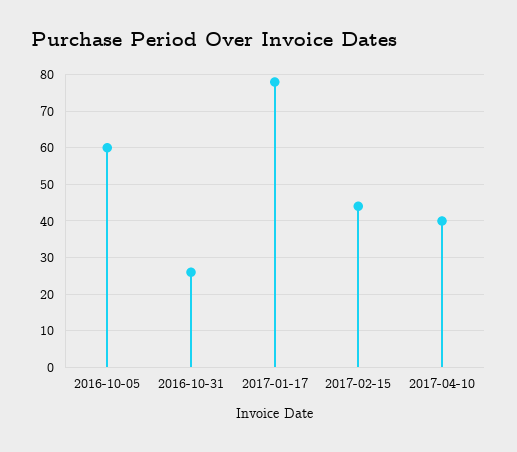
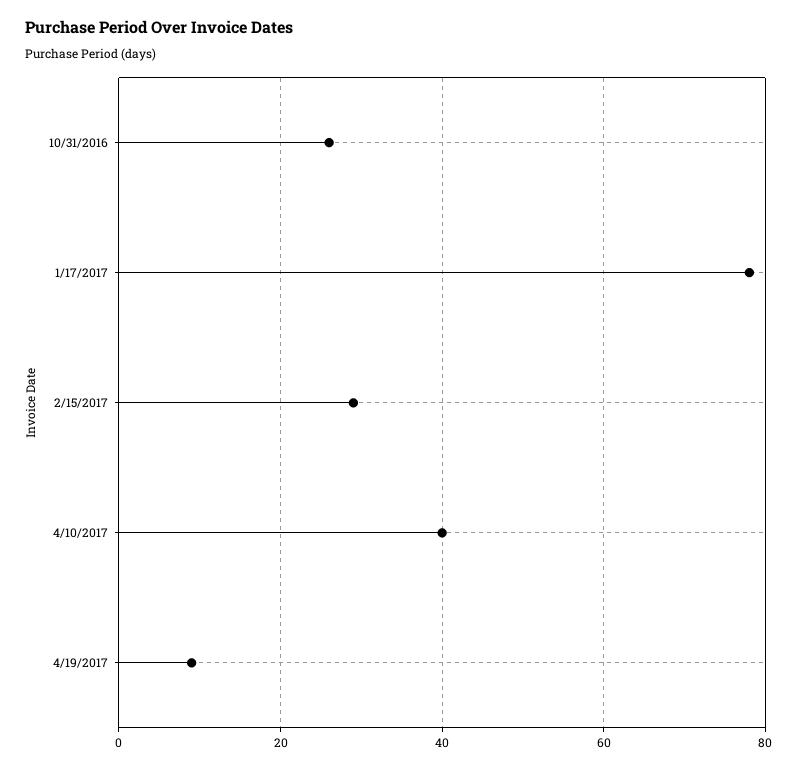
2016-10-05: 60 -> none
2017-02-15: 45 -> 30
4/19/2017: none -> 10

